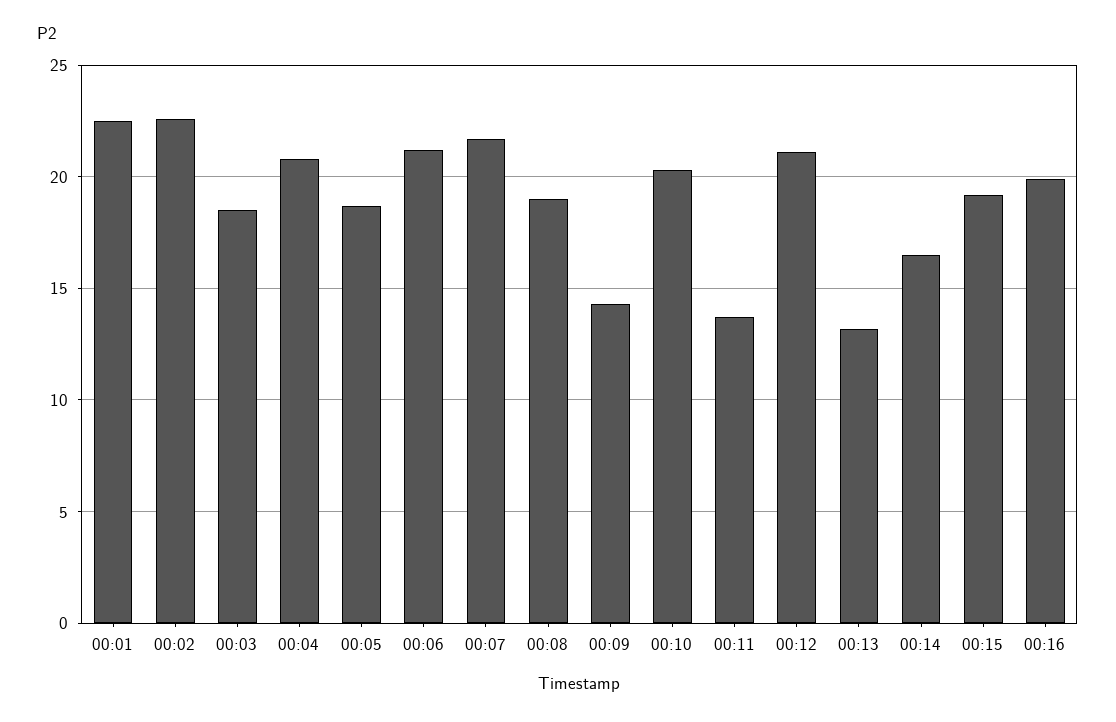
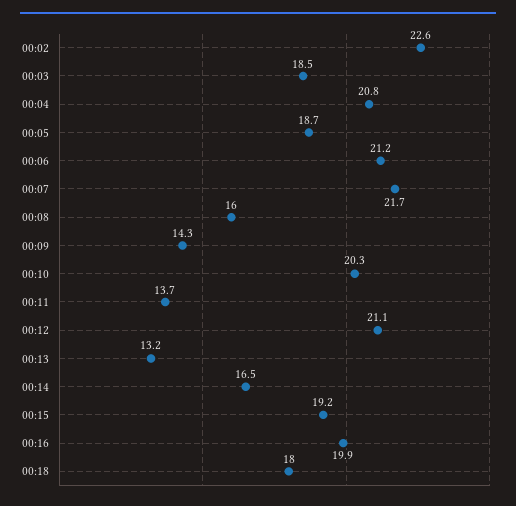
00:01: 22.5 -> none
00:08: 19 -> 16
00:18: none -> 18

